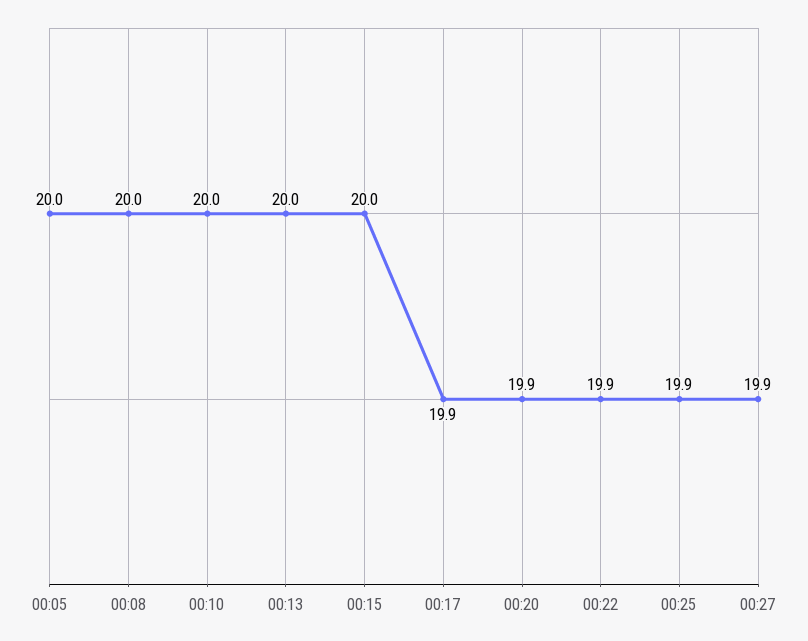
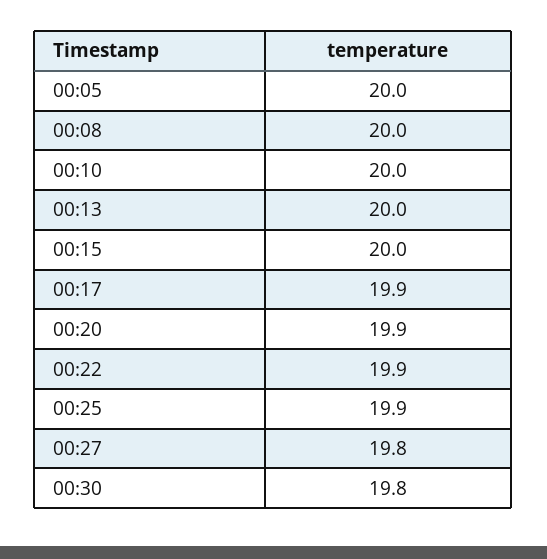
00:27: 19.9 -> 19.8
00:30: none -> 19.8

